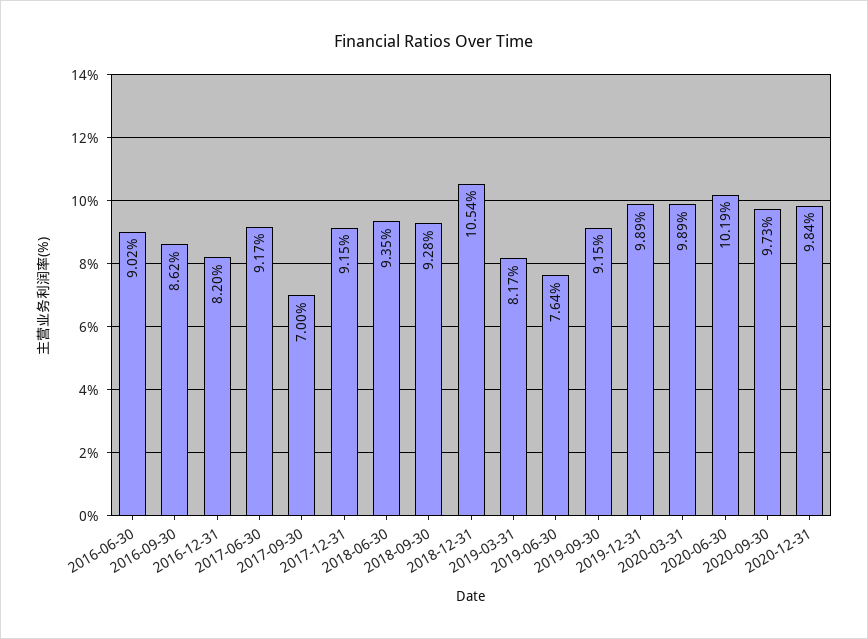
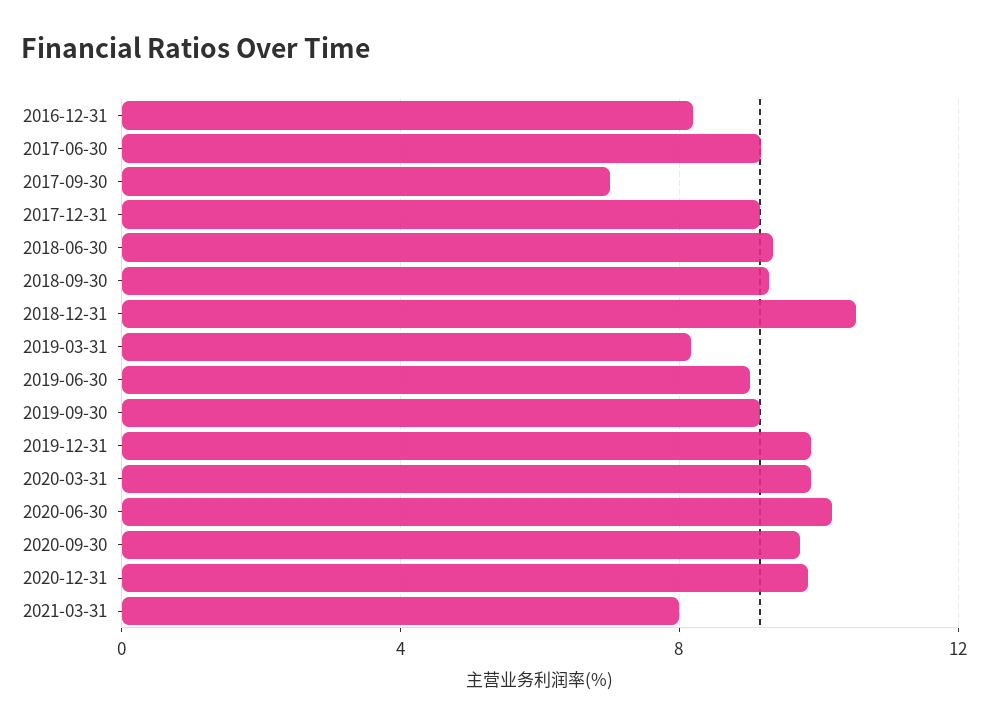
2016-06-30: 9.02 -> none
2016-09-30: 8.62 -> none
2019-06-30: 7.64 -> 9
2021-03-31: none -> 8

